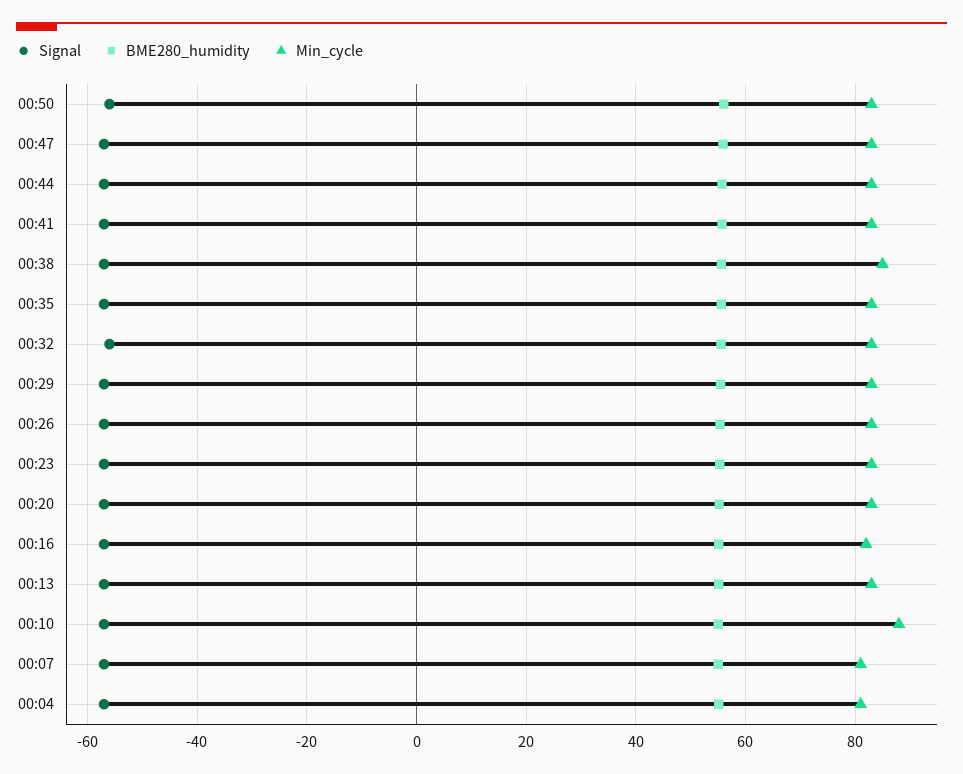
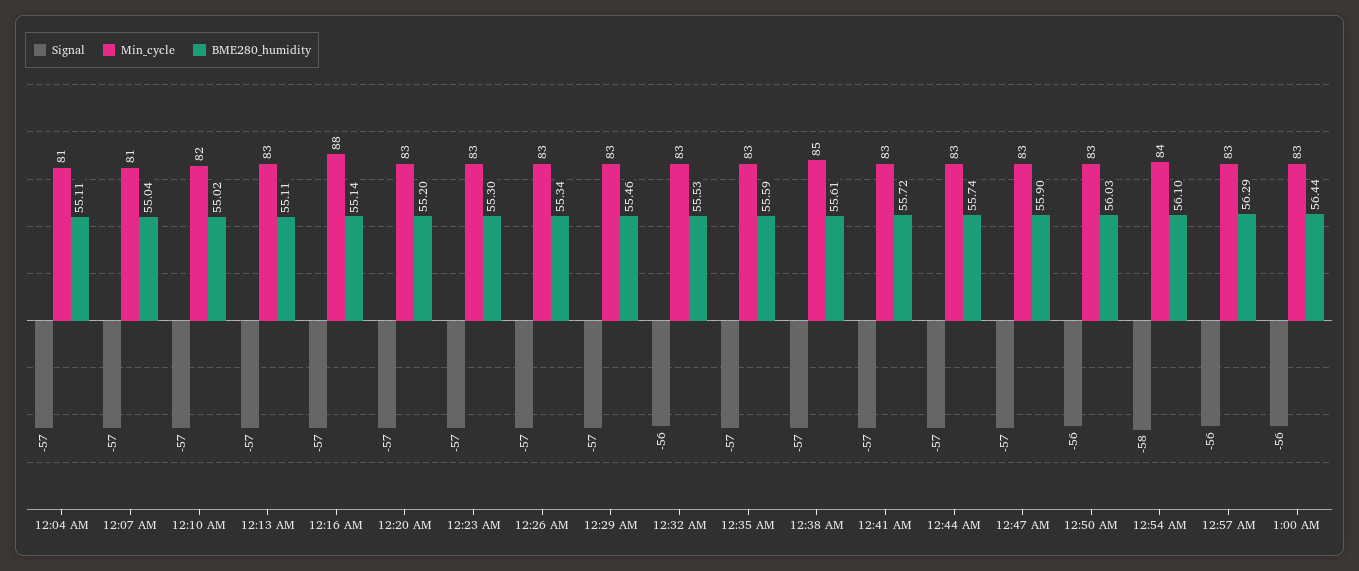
Min_cycle, 00:16: 82 -> 88
Min_cycle, 00:10: 88 -> 82
Signal, 12:54 AM: none -> -58
Min_cycle, 12:54 AM: none -> 84
BME280_humidity, 12:54 AM: none -> 56.1
Signal, 12:57 AM: none -> -56
Min_cycle, 12:57 AM: none -> 83
BME280_humidity, 12:57 AM: none -> 56.29
Signal, 1:00 AM: none -> -56
Min_cycle, 1:00 AM: none -> 83
BME280_humidity, 1:00 AM: none -> 56.44

